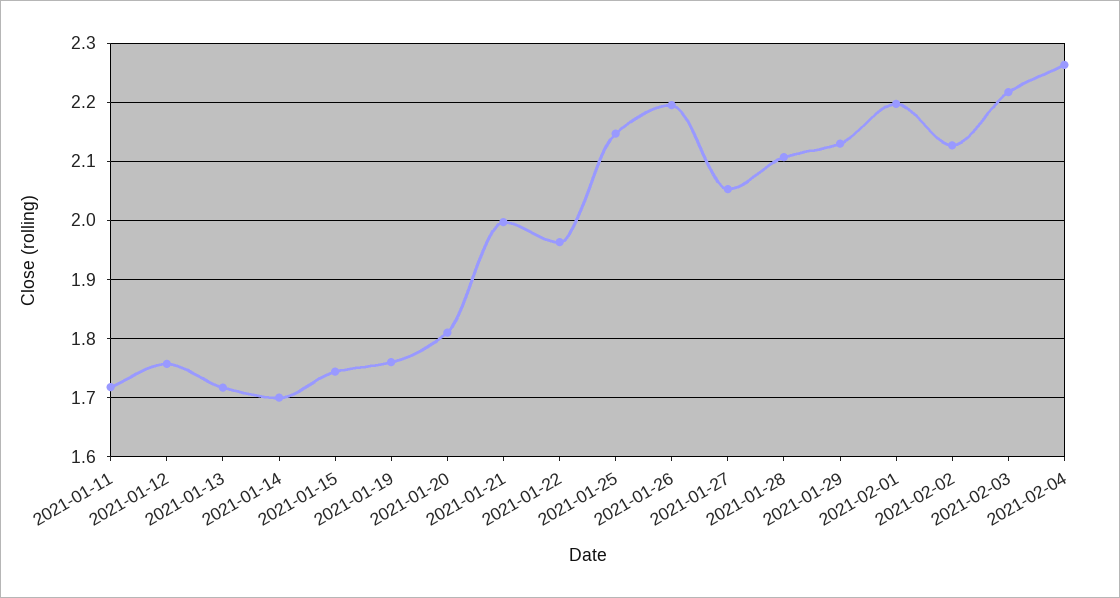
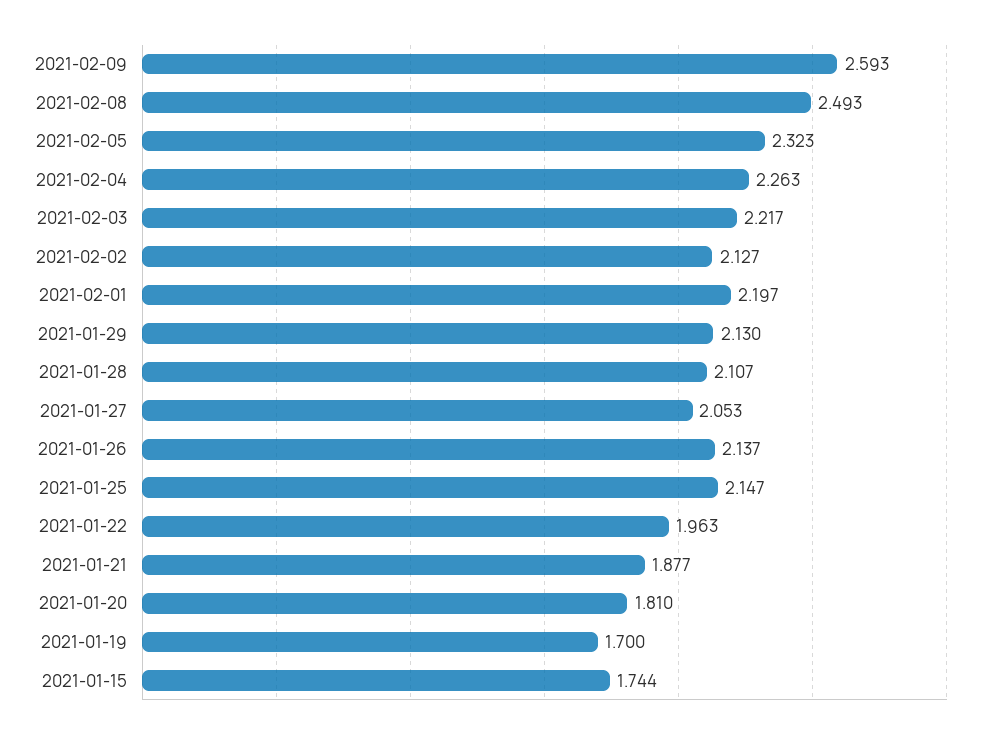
2021-01-11: 1.72 -> none
2021-01-12: 1.76 -> none
2021-01-13: 1.72 -> none
2021-01-14: 1.7 -> none
2021-01-19: 1.76 -> 1.7
2021-01-21: 2 -> 1.877
2021-01-26: 2.2 -> 2.137
2021-02-09: none -> 2.593
2021-02-08: none -> 2.493
2021-02-05: none -> 2.323

